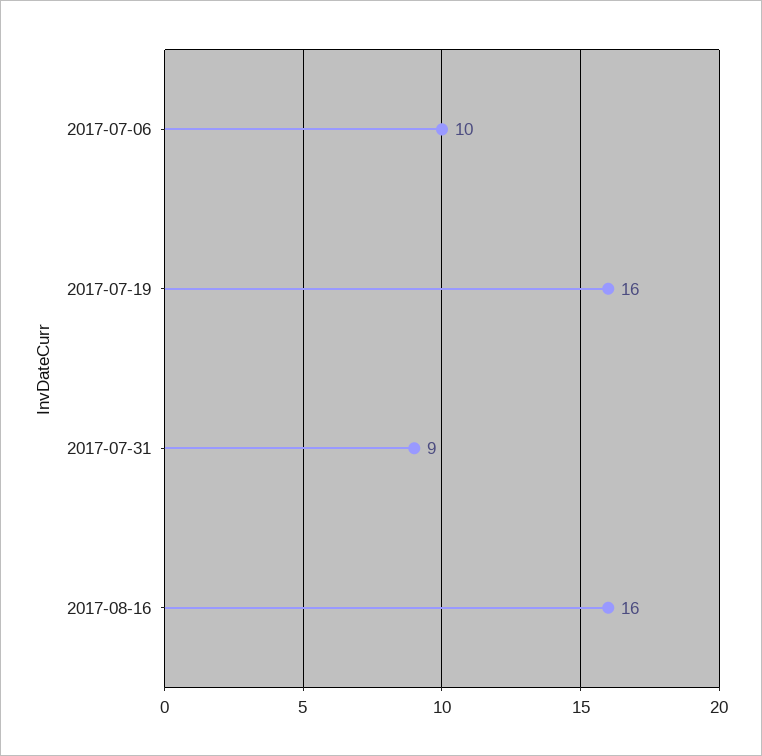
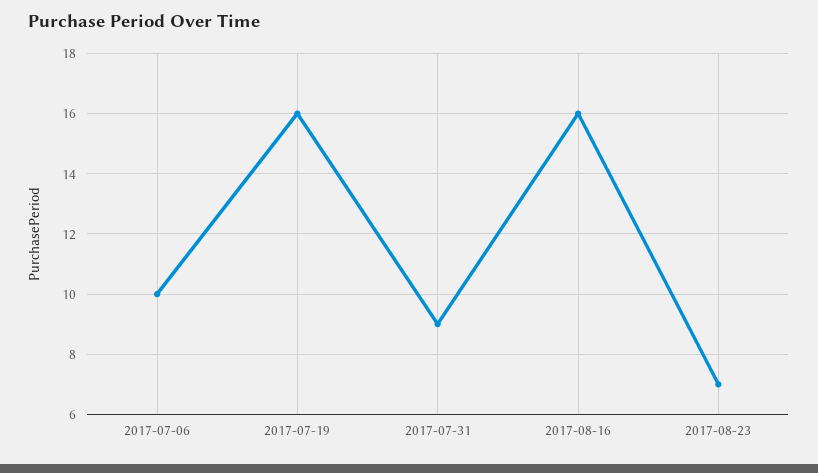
2017-08-23: none -> 7

